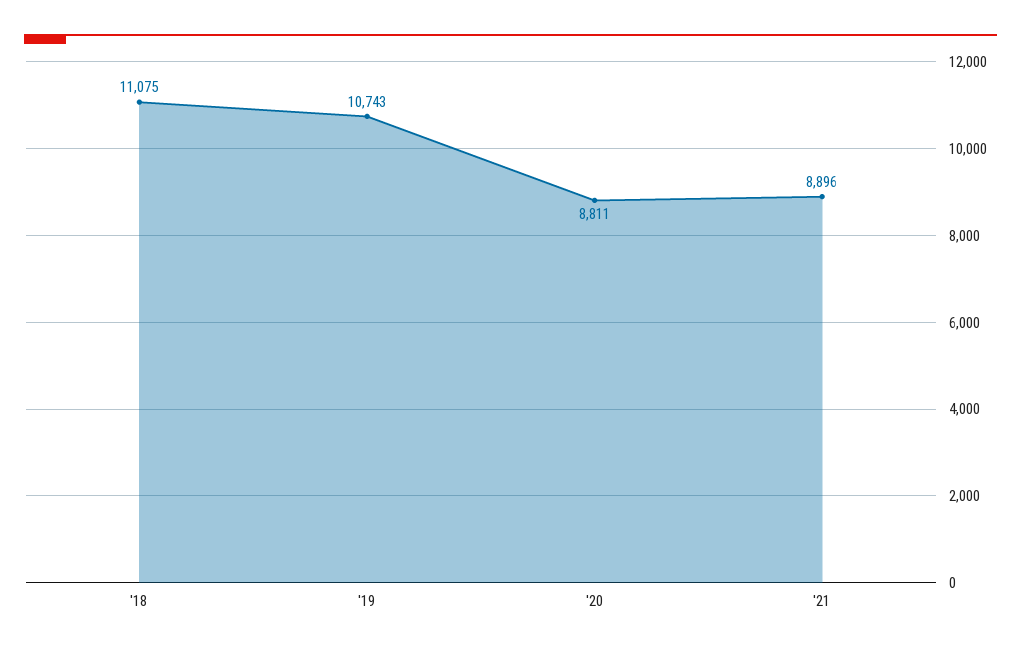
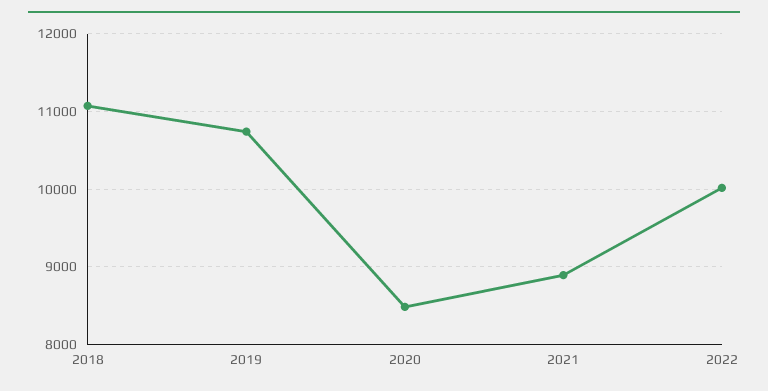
'20: 8811 -> 8500
2022: none -> 10000

